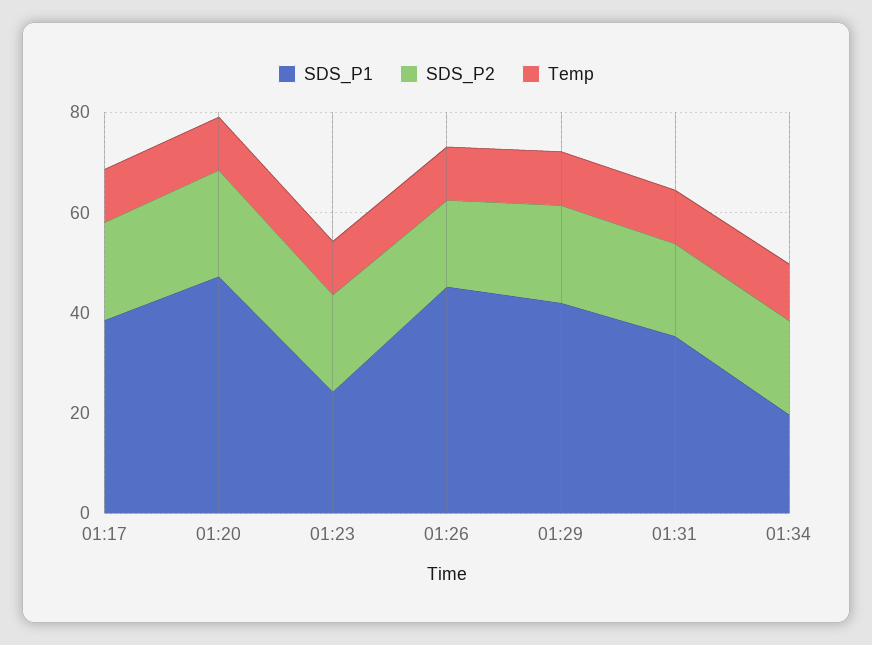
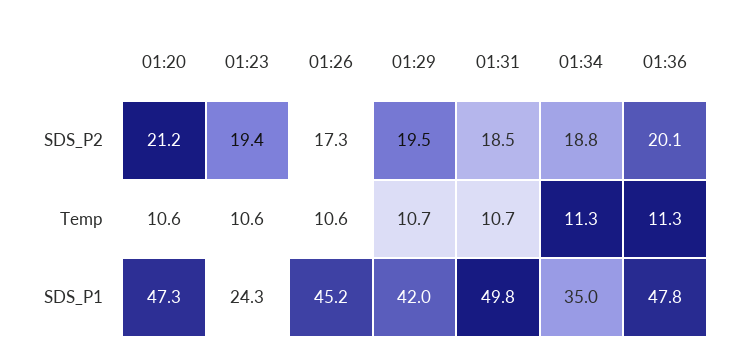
SDS_P1, 01:17: 40 -> none
SDS_P2, 01:17: 20 -> none
Temp, 01:17: 10 -> none
SDS_P1, 01:31: 35 -> 49.8
SDS_P1, 01:34: 20 -> 35
SDS_P2, 01:36: none -> 20.1
Temp, 01:36: none -> 11.3
SDS_P1, 01:36: none -> 47.8

